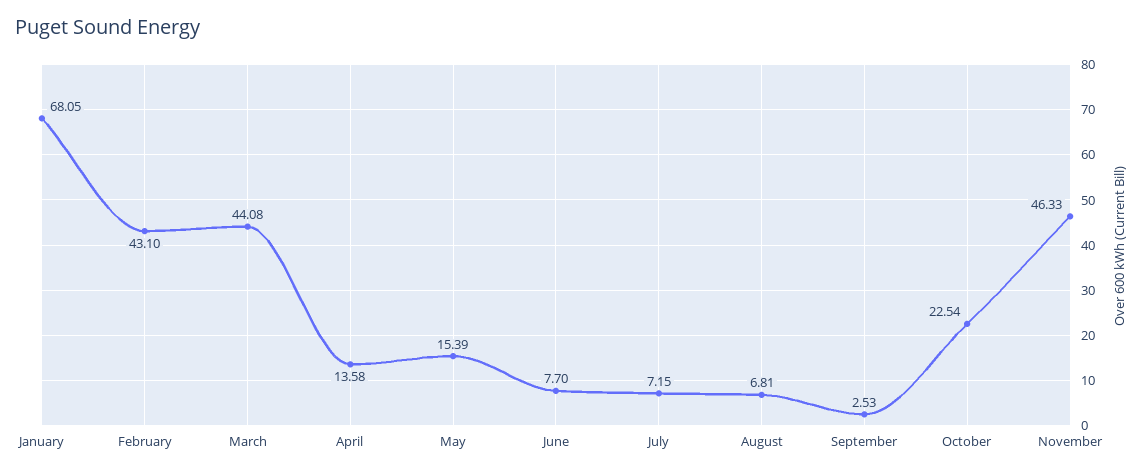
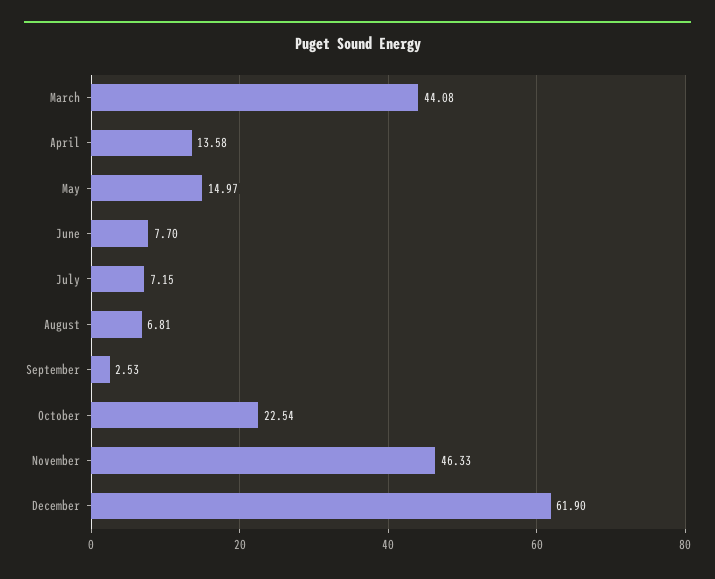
January: 68.05 -> none
February: 43.1 -> none
May: 15.39 -> 14.97
December: none -> 61.9

